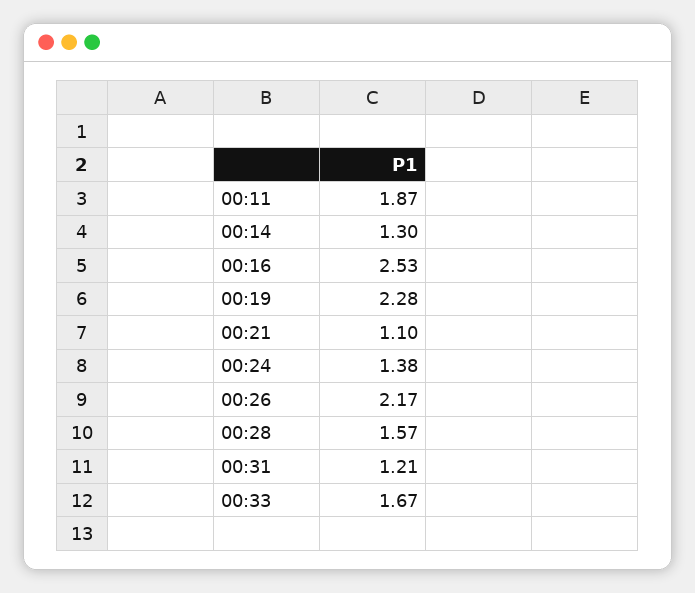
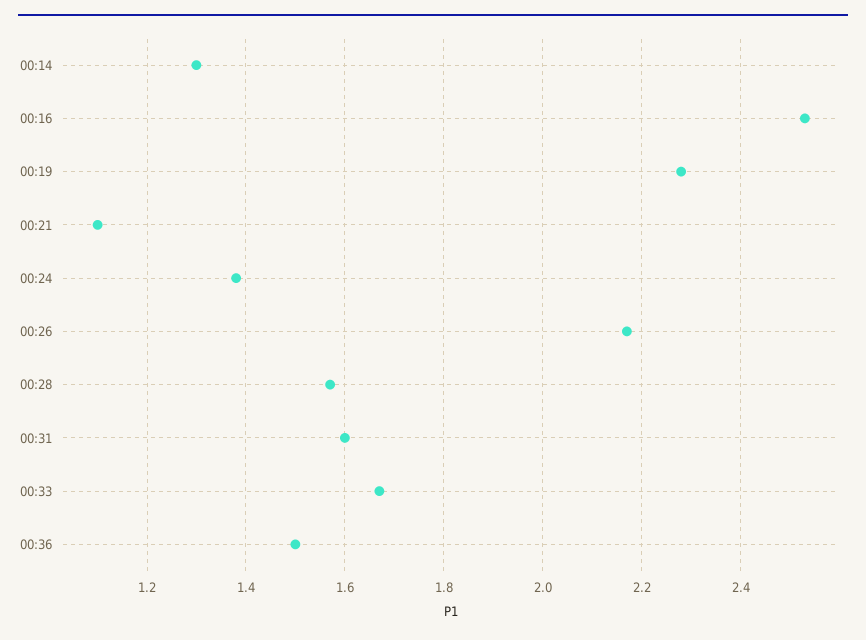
00:11: 1.87 -> none
00:31: 1.21 -> 1.6
00:36: none -> 1.5

